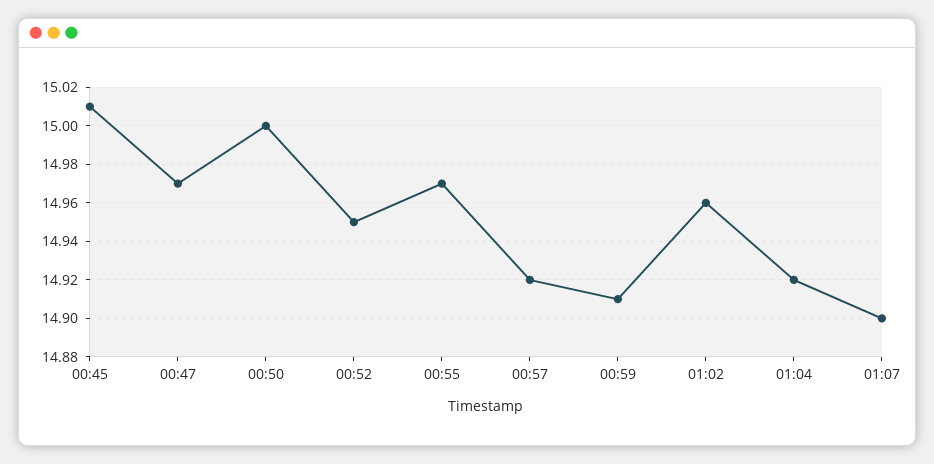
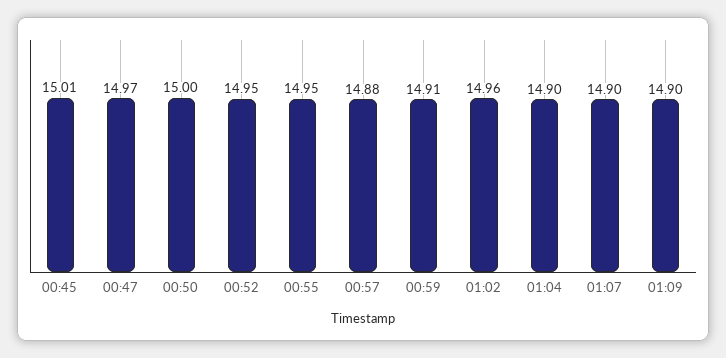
00:55: 14.97 -> 14.95
00:57: 14.92 -> 14.88
01:04: 14.92 -> 14.9
01:09: none -> 14.9

